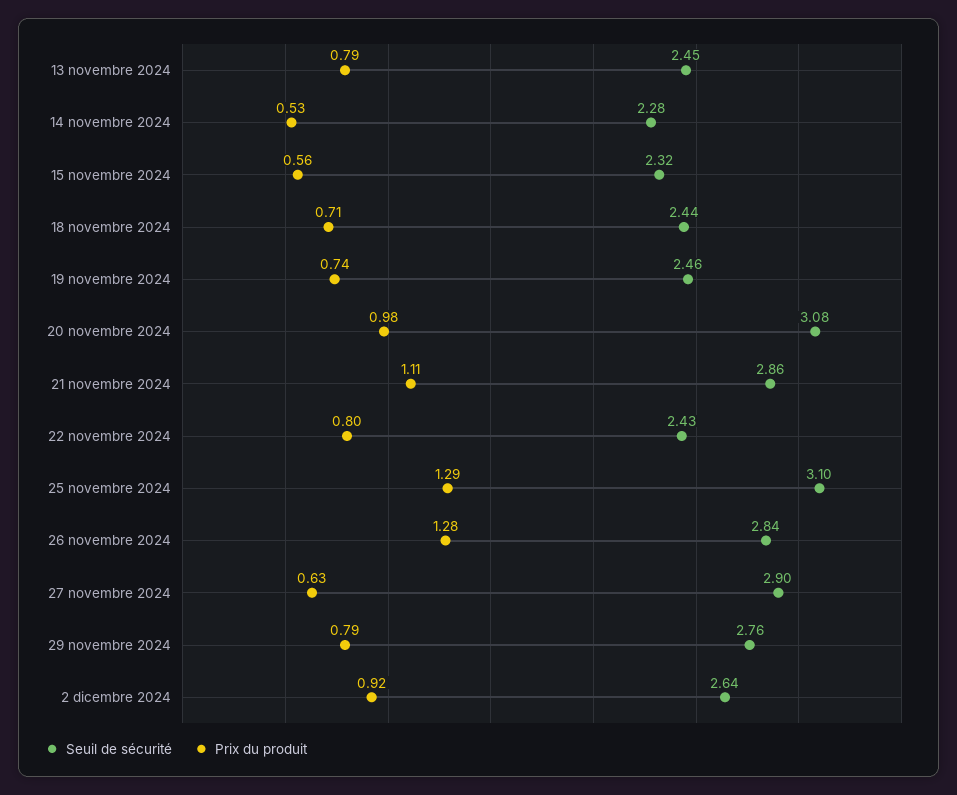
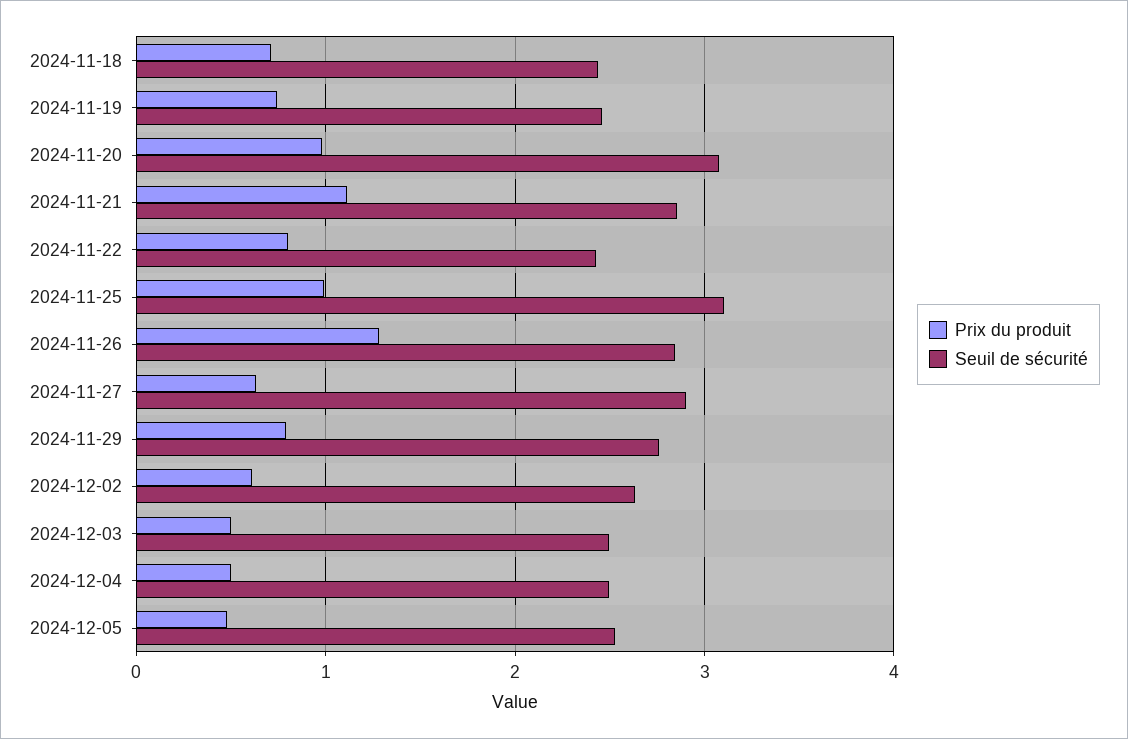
Seuil de sécurité, 13 novembre 2024: 2.45 -> none
Prix du produit, 13 novembre 2024: 0.79 -> none
Seuil de sécurité, 14 novembre 2024: 2.28 -> none
Prix du produit, 14 novembre 2024: 0.53 -> none
Seuil de sécurité, 15 novembre 2024: 2.32 -> none
Prix du produit, 15 novembre 2024: 0.56 -> none
Prix du produit, 25 novembre 2024: 1.29 -> 1
Prix du produit, 2 dicembre 2024: 0.92 -> 0.6
Prix du produit, 2024-12-03: none -> 0.5
Seuil de sécurité, 2024-12-03: none -> 2.5
Prix du produit, 2024-12-04: none -> 0.5
Seuil de sécurité, 2024-12-04: none -> 2.5
Prix du produit, 2024-12-05: none -> 0.5
Seuil de sécurité, 2024-12-05: none -> 2.5

